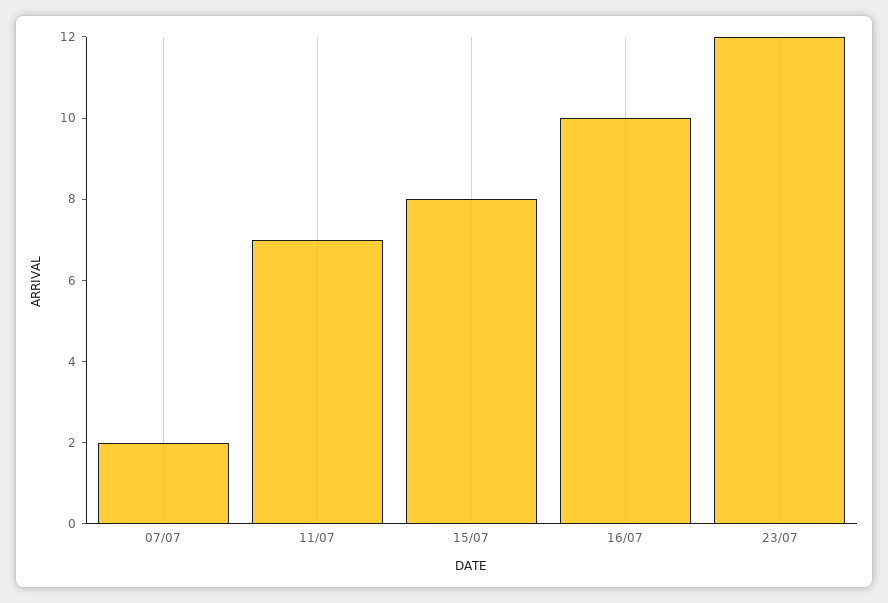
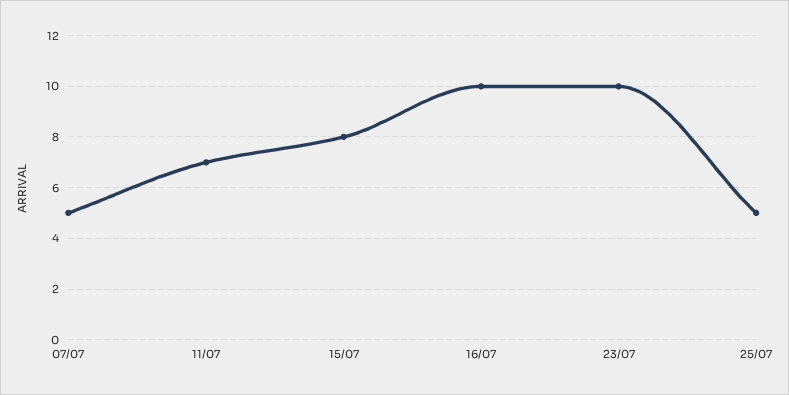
07/07: 2 -> 5
23/07: 12 -> 10
25/07: none -> 5

